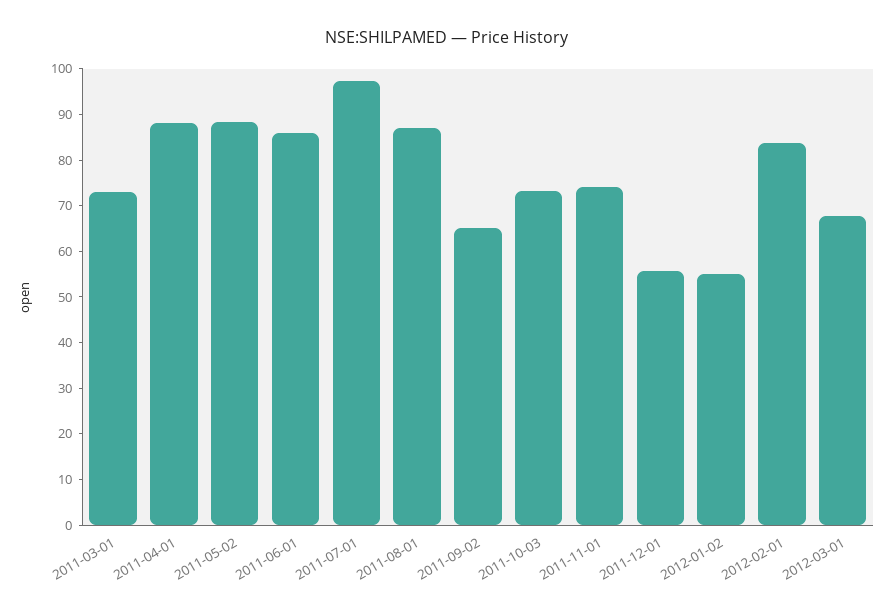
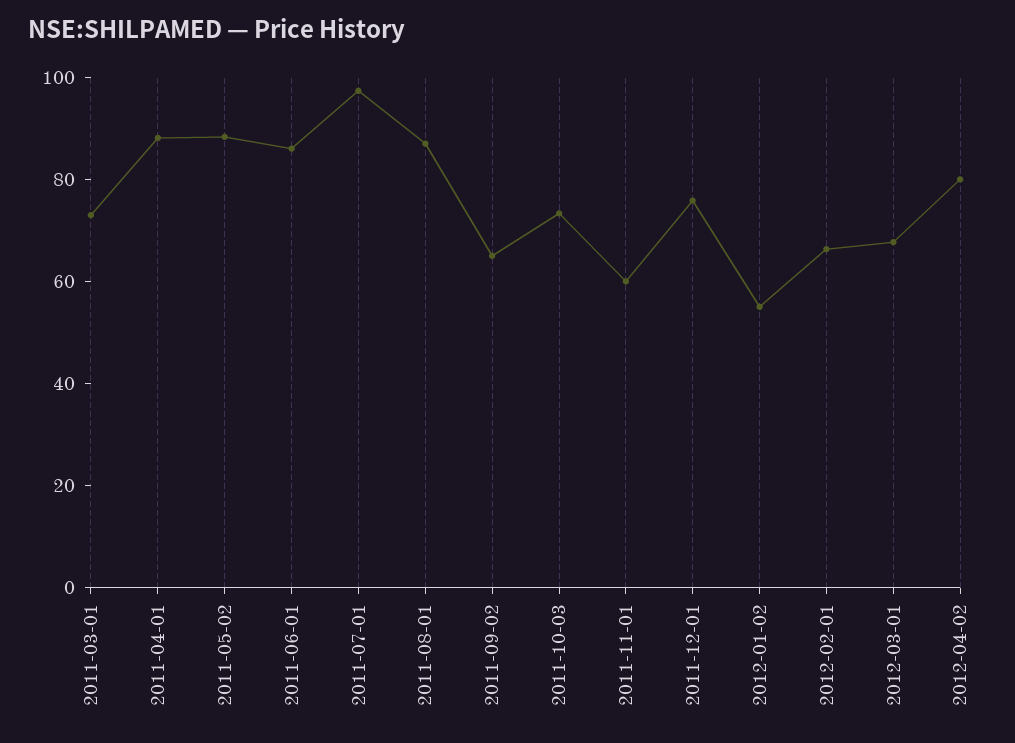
2011-11-01: 74 -> 60
2011-12-01: 56 -> 75
2012-02-01: 84 -> 65
2012-04-02: none -> 80

